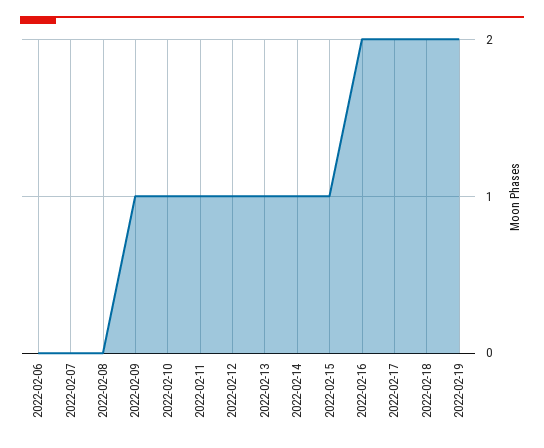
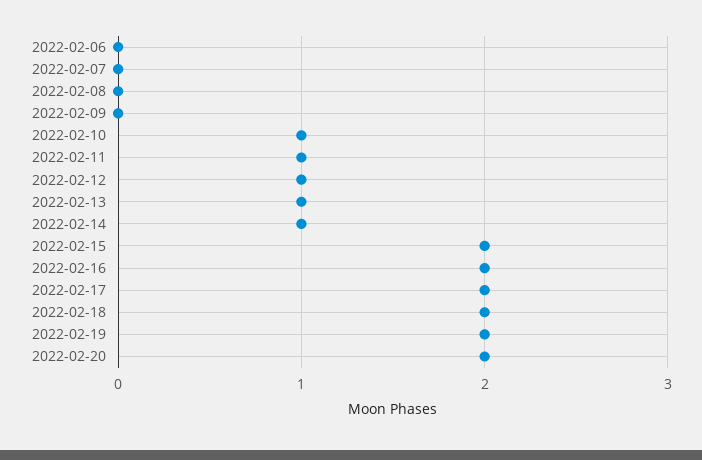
2022-02-09: 1 -> 0
2022-02-15: 1 -> 2
2022-02-20: none -> 2

